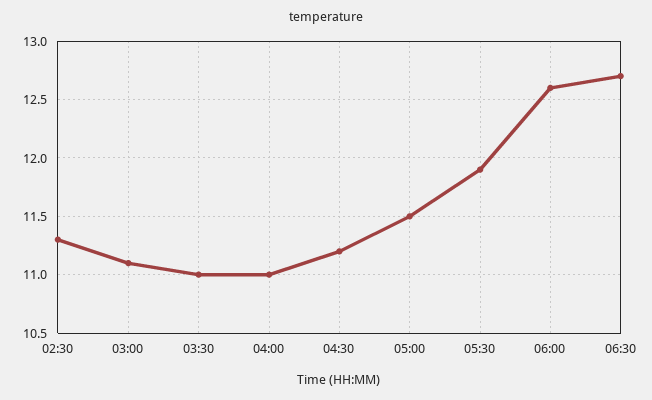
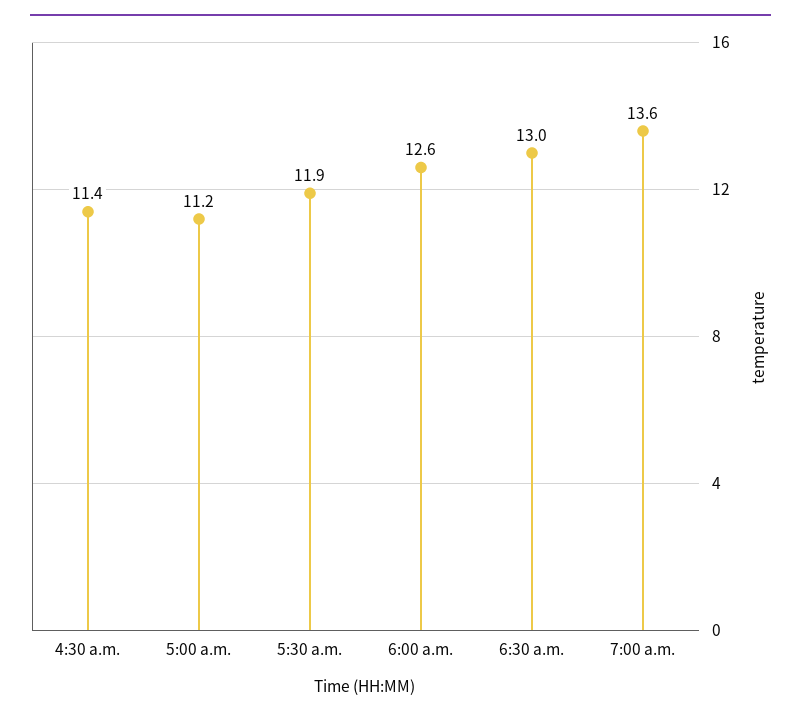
02:30: 11.3 -> none
03:00: 11.1 -> none
03:30: 11 -> none
04:00: 11 -> none
04:30: 11.2 -> 11.4
05:00: 11.5 -> 11.2
06:30: 12.7 -> 13
7:00 a.m.: none -> 13.6

